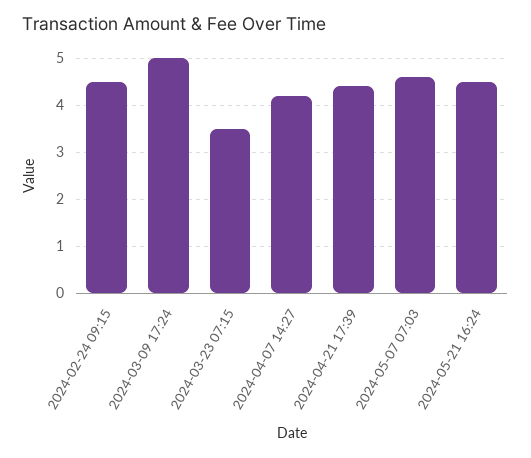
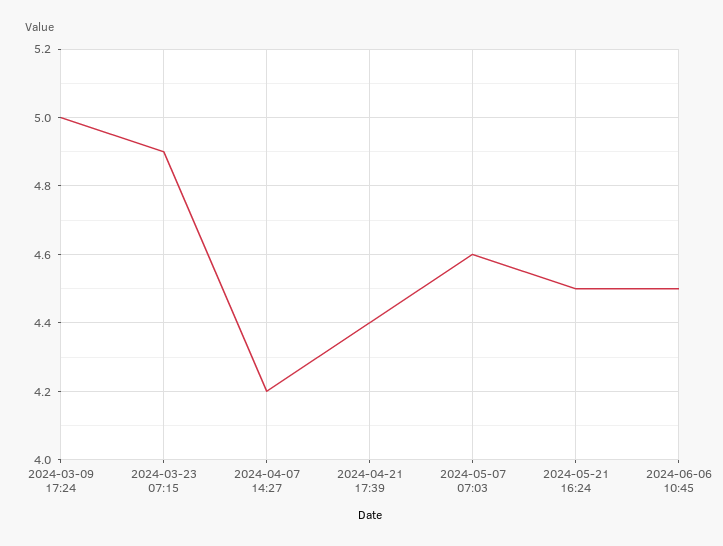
2024-02-24 09:15: 4.5 -> none
2024-03-23 07:15: 3.5 -> 4.9
2024-06-06 10:45: none -> 4.5

